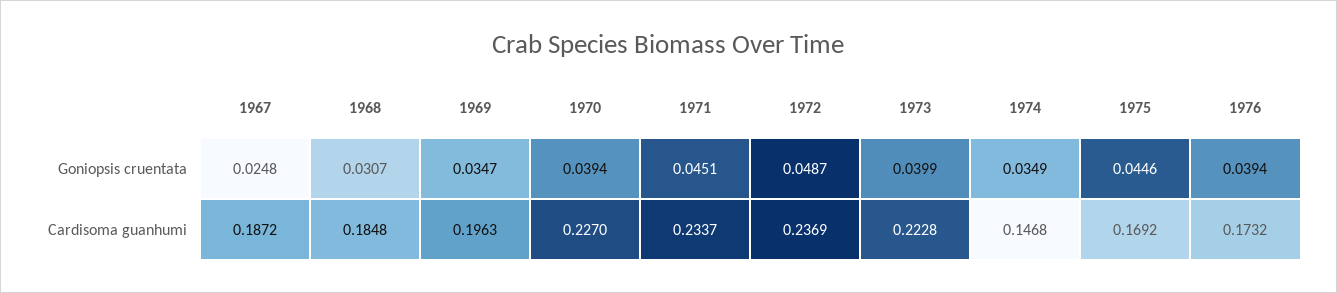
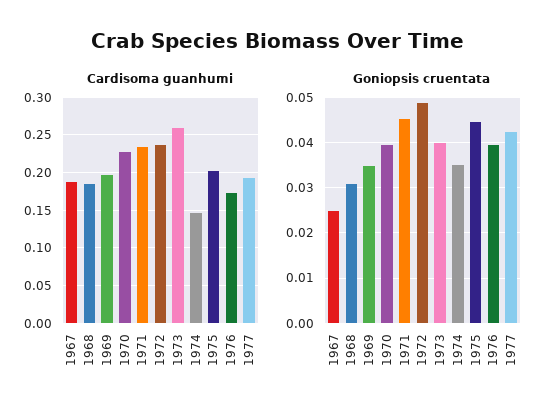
Cardisoma guanhumi, 1973: 0.2228 -> 0.26
Cardisoma guanhumi, 1975: 0.1692 -> 0.2
Cardisoma guanhumi, 1977: none -> 0.19
Goniopsis cruentata, 1977: none -> 0.042

